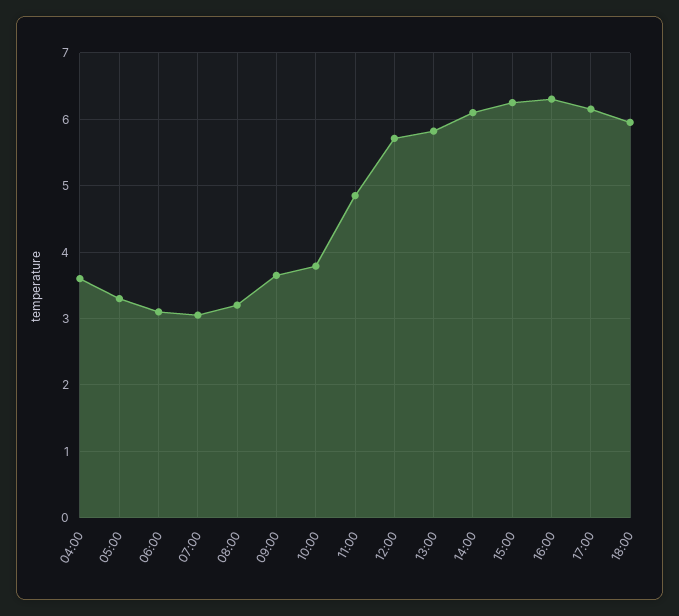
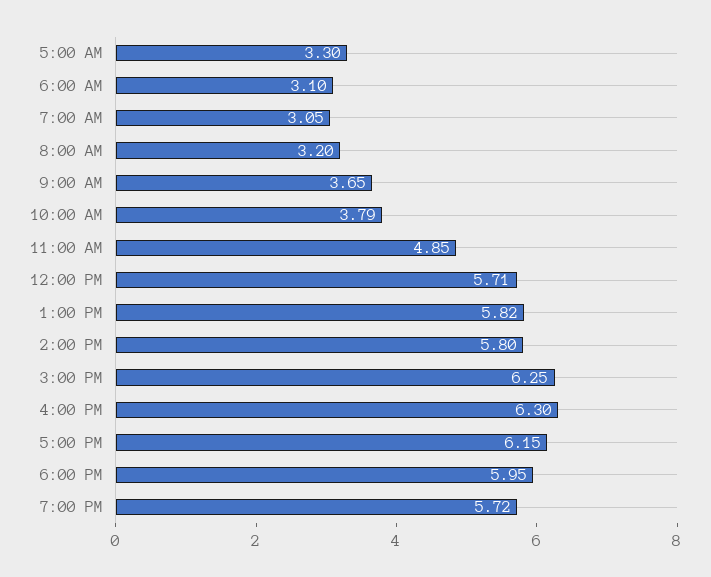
04:00: 3.6 -> none
14:00: 6.1 -> 5.8
7:00 PM: none -> 5.72

